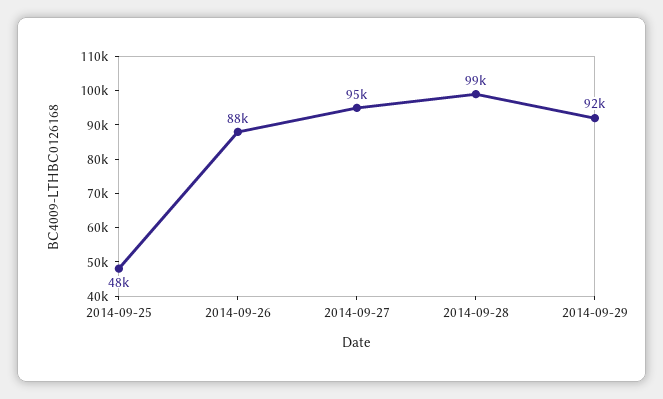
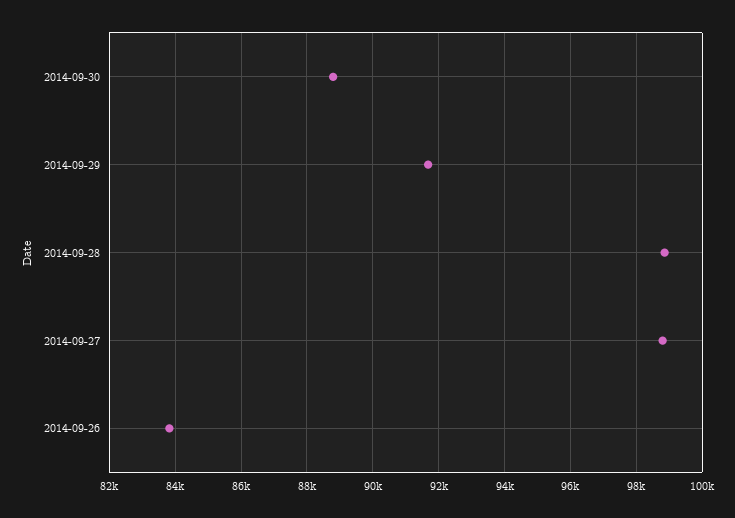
2014-09-25: 48000 -> none
2014-09-26: 88000 -> 83800
2014-09-27: 95000 -> 98800
2014-09-30: none -> 88800

